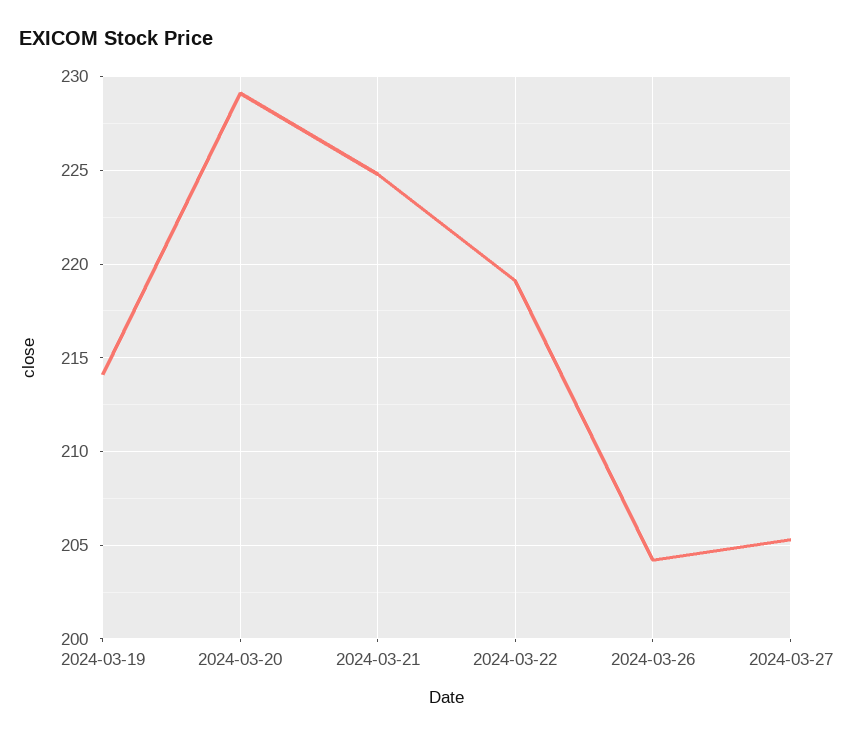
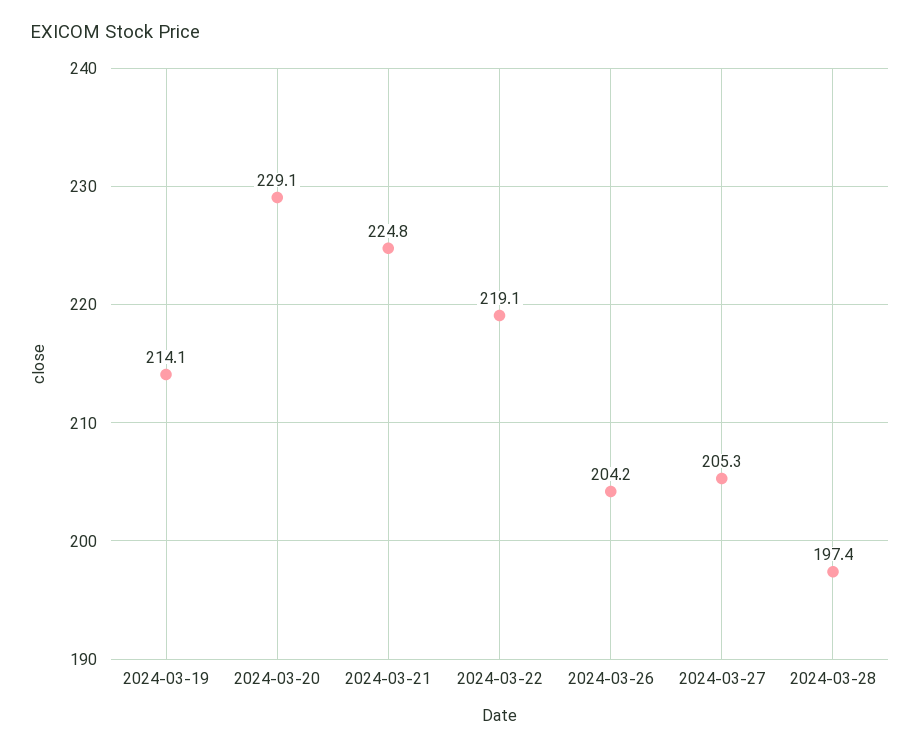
2024-03-28: none -> 197.4

